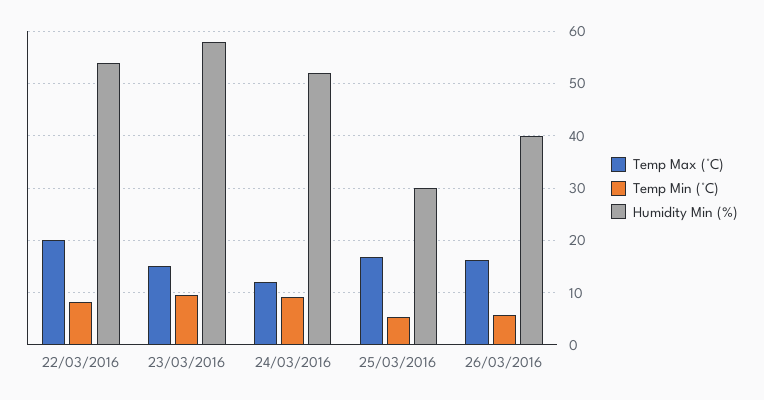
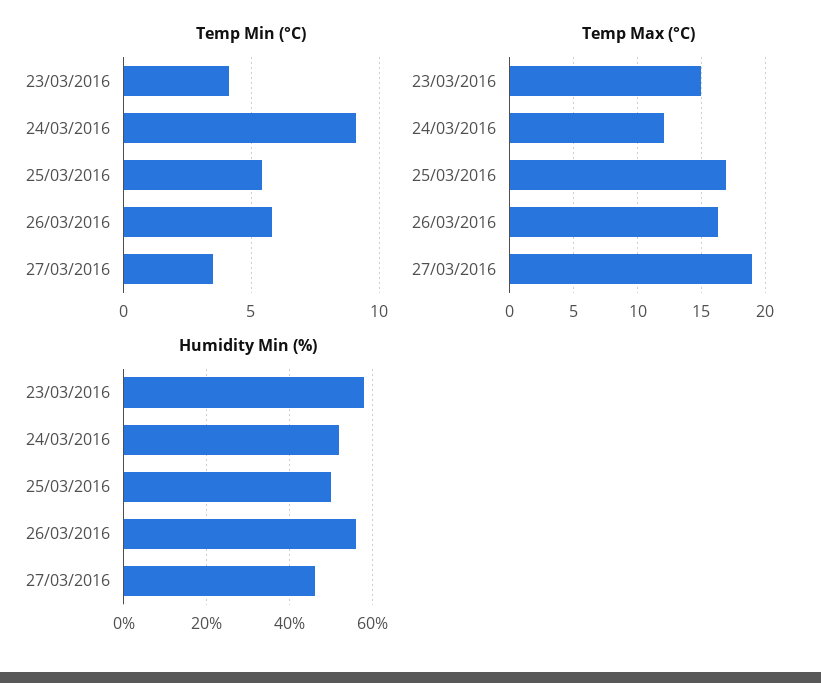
Temp Max (°C), 22/03/2016: 20 -> none
Temp Min (°C), 22/03/2016: 8 -> none
Humidity Min (%), 22/03/2016: 54 -> none
Temp Min (°C), 23/03/2016: 10 -> 4
Humidity Min (%), 25/03/2016: 30 -> 50
Humidity Min (%), 26/03/2016: 40 -> 55
Temp Min (°C), 27/03/2016: none -> 3.5
Temp Max (°C), 27/03/2016: none -> 19
Humidity Min (%), 27/03/2016: none -> 45

